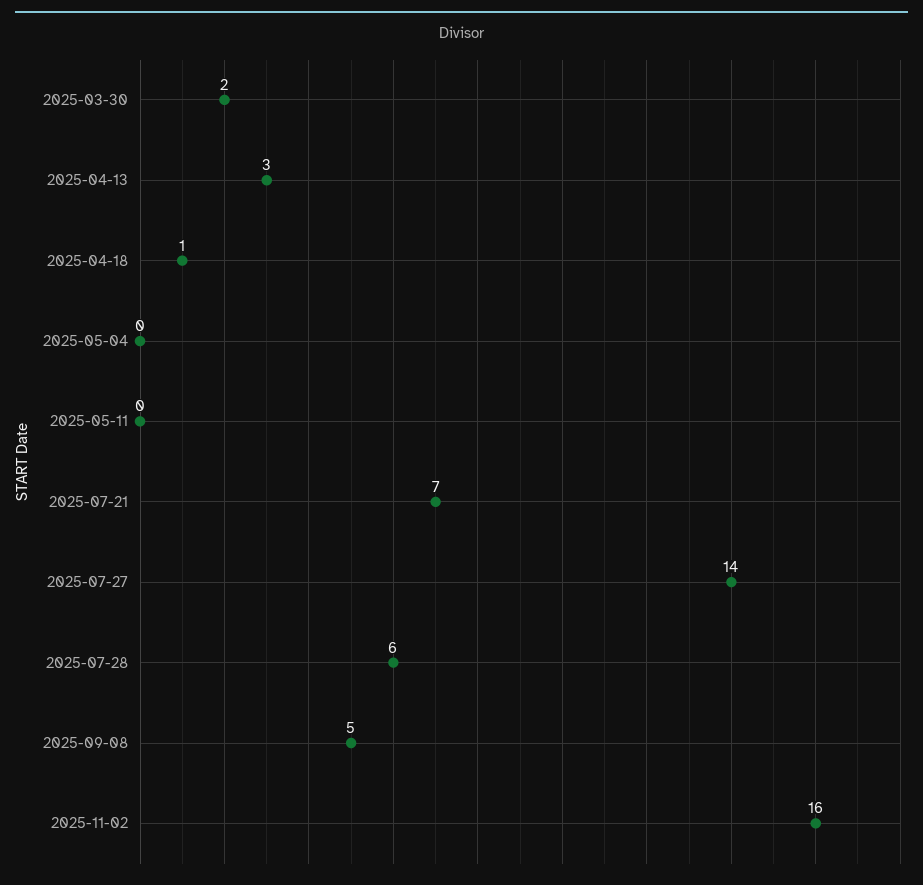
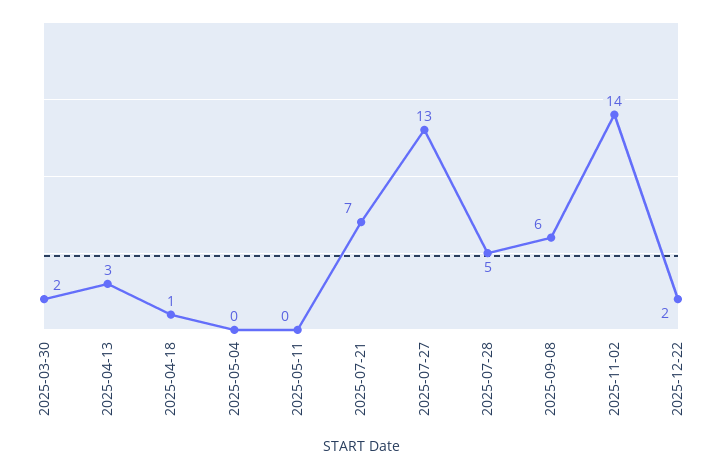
2025-07-27: 14 -> 13
2025-07-28: 6 -> 5
2025-09-08: 5 -> 6
2025-11-02: 16 -> 14
2025-12-22: none -> 2

